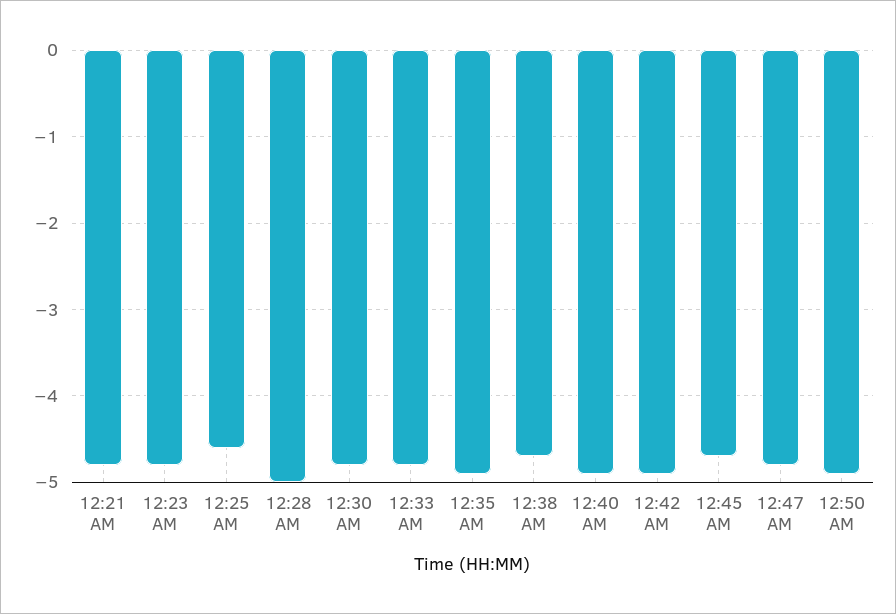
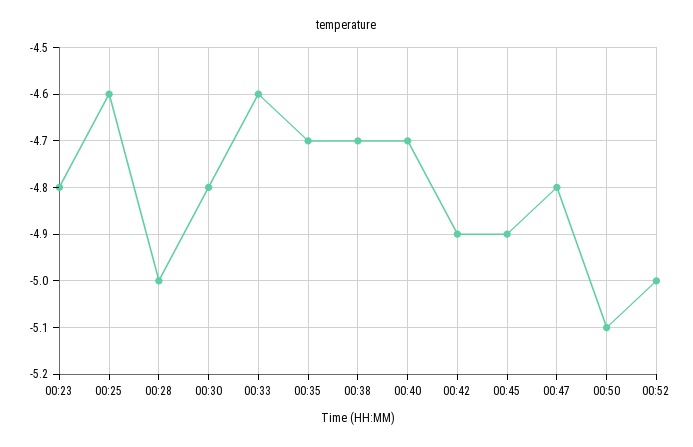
12:21 AM: -4.8 -> none
12:33 AM: -4.8 -> -4.6
12:35 AM: -4.9 -> -4.7
12:40 AM: -4.9 -> -4.7
12:45 AM: -4.7 -> -4.9
12:50 AM: -4.9 -> -5.1
00:52: none -> -5

